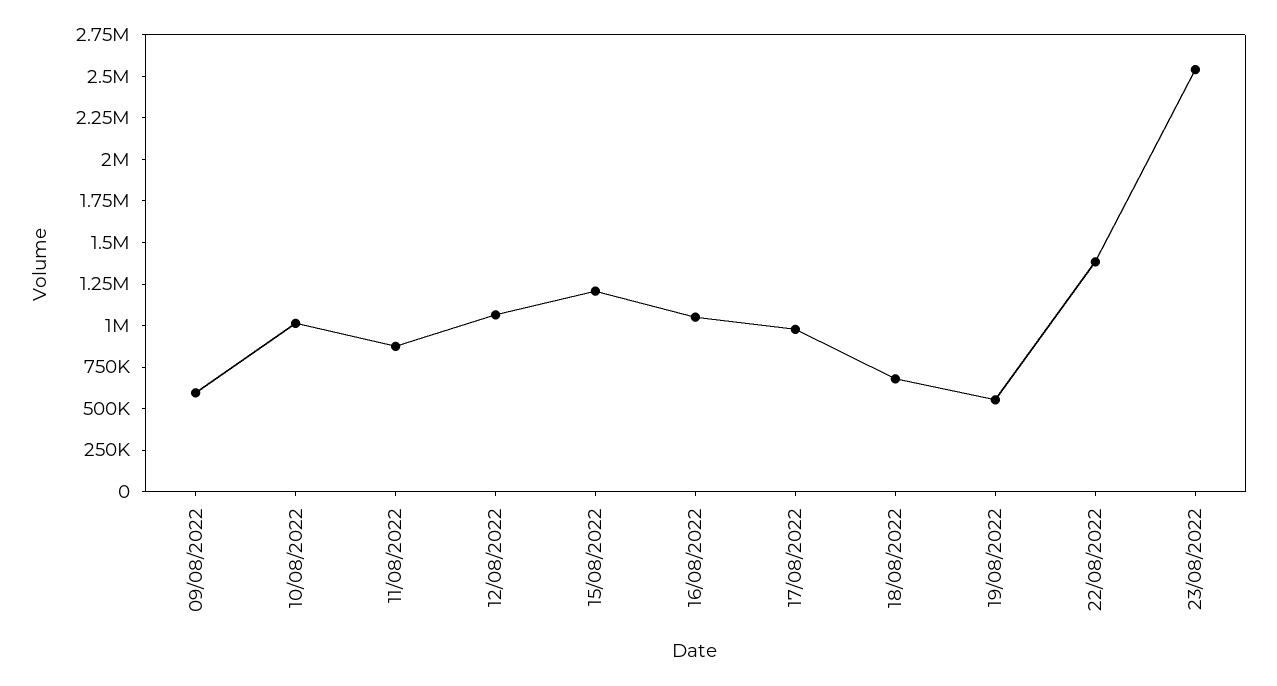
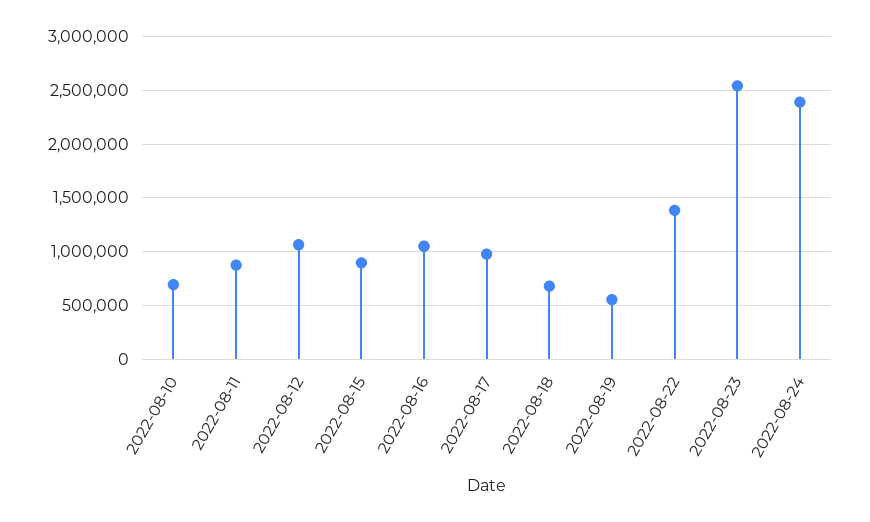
09/08/2022: 600000 -> none
10/08/2022: 1000000 -> 700000
15/08/2022: 1200000 -> 900000
2022-08-24: none -> 2400000

